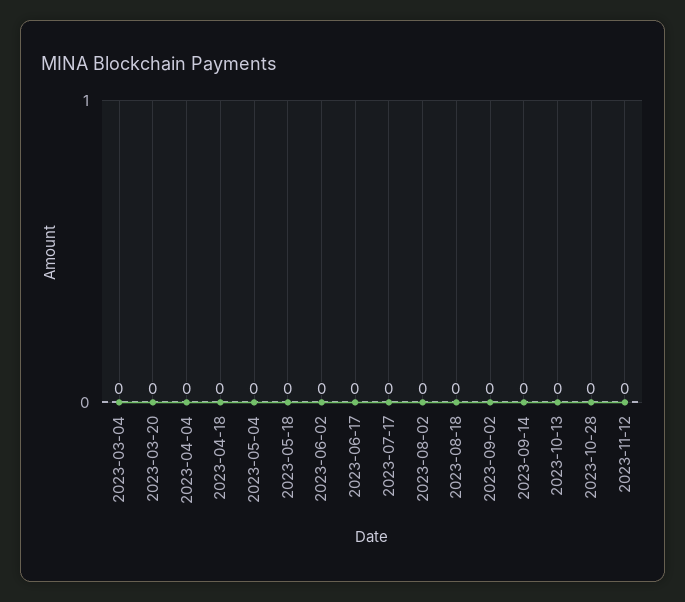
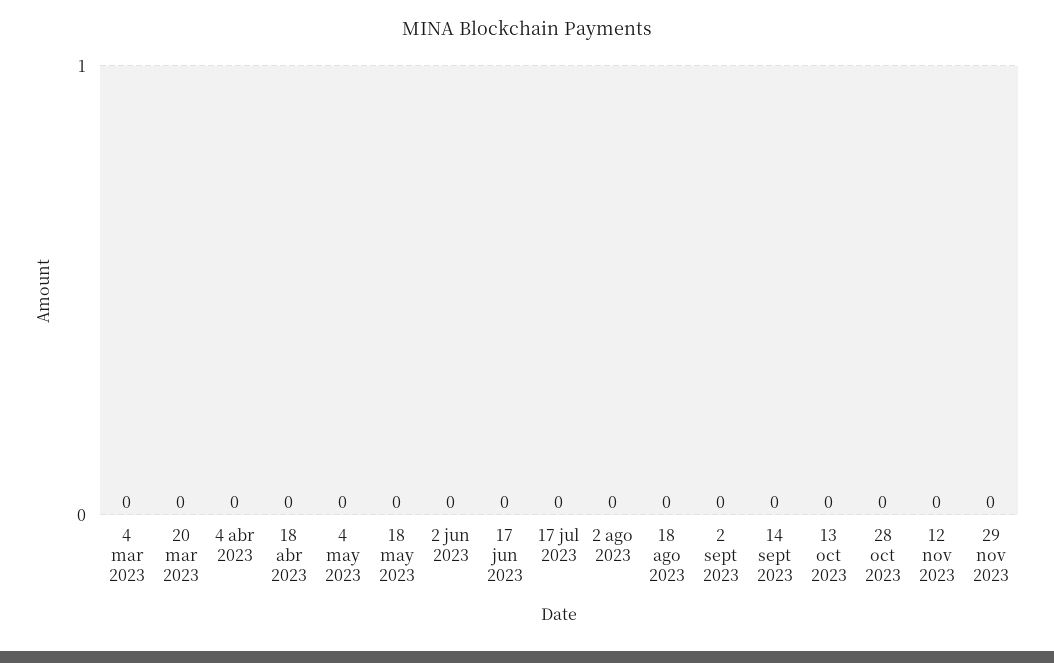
29 nov 2023: none -> 0

